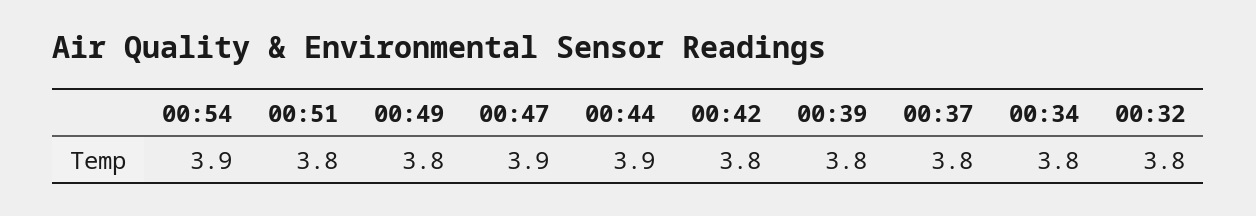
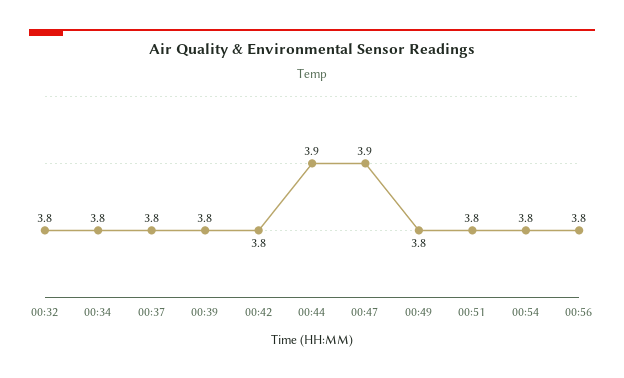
00:54: 3.9 -> 3.8
00:56: none -> 3.8

